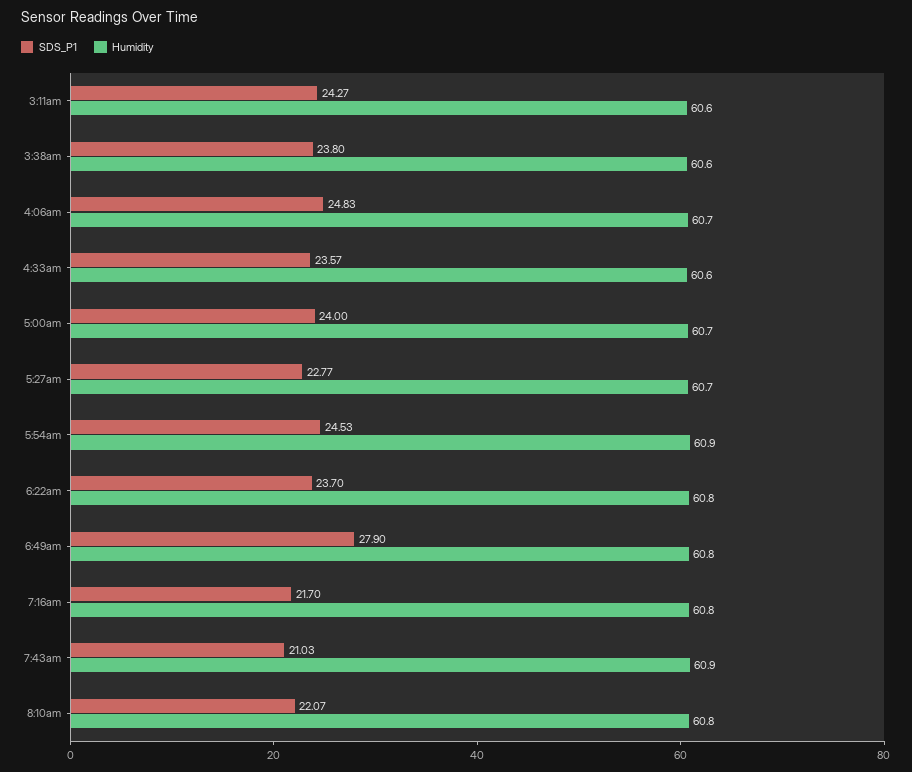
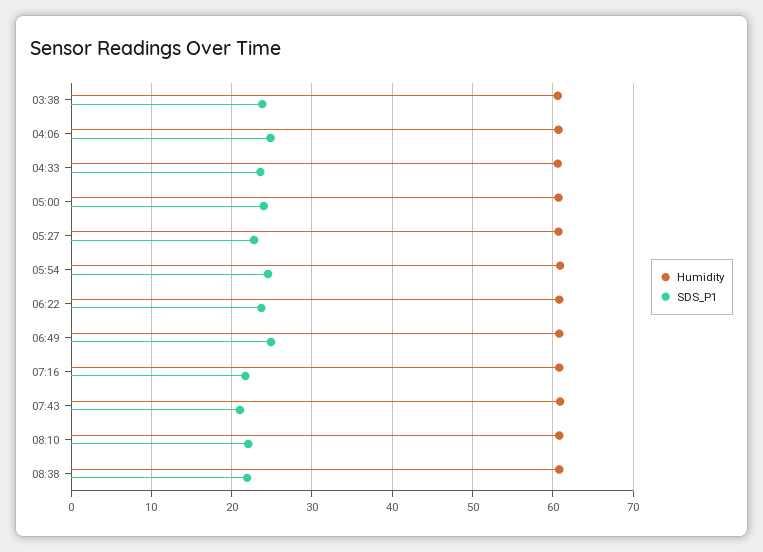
SDS_P1, 3:11am: 24.27 -> none
Humidity, 3:11am: 60.6 -> none
SDS_P1, 6:49am: 27.9 -> 25
Humidity, 08:38: none -> 61
SDS_P1, 08:38: none -> 22

